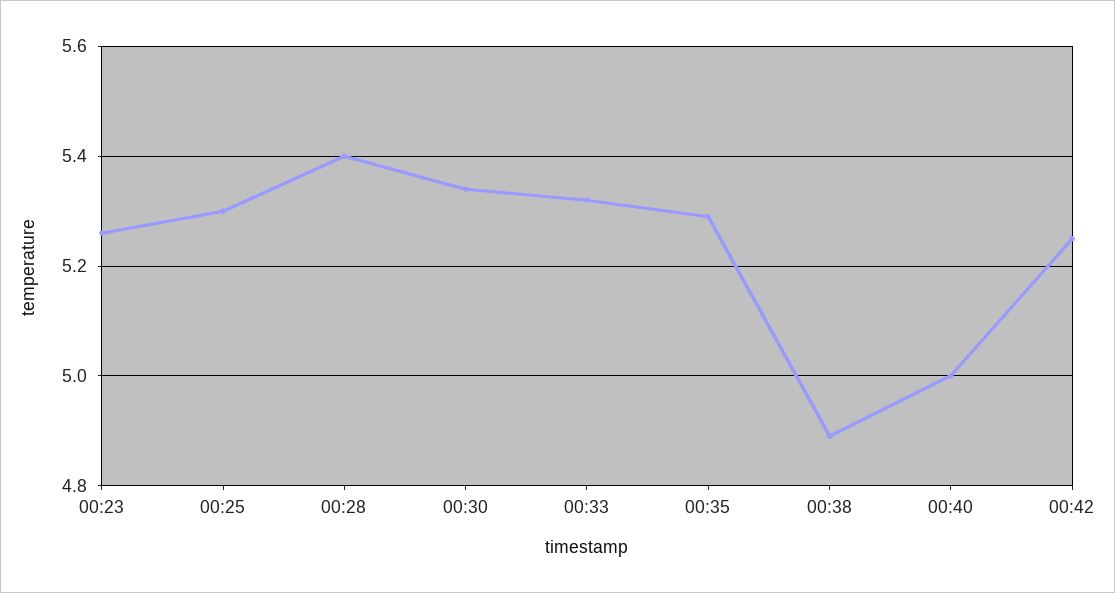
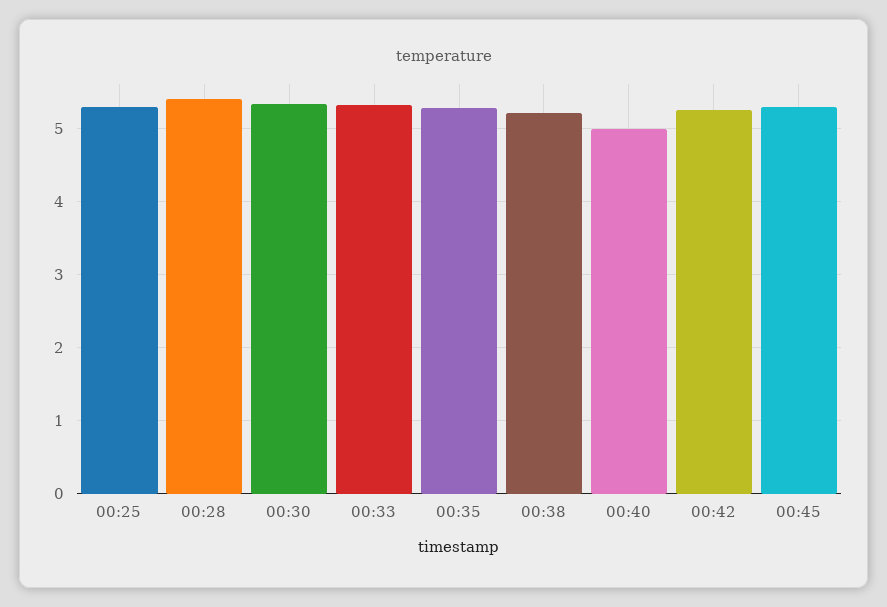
00:23: 5.25 -> none
00:38: 4.9 -> 5.2
00:45: none -> 5.3

